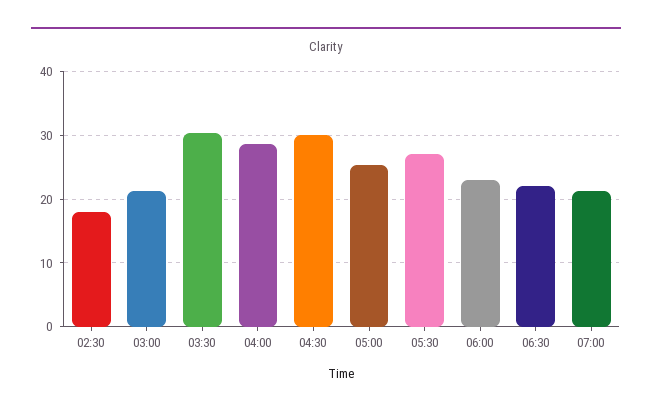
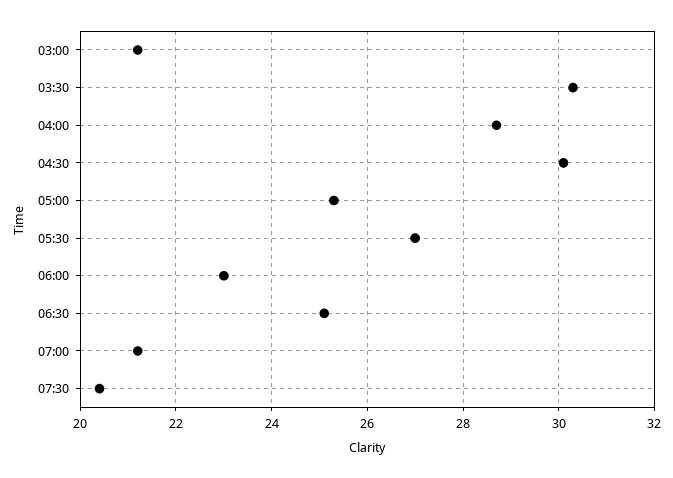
02:30: 18 -> none
06:30: 22 -> 25
07:30: none -> 20.5

